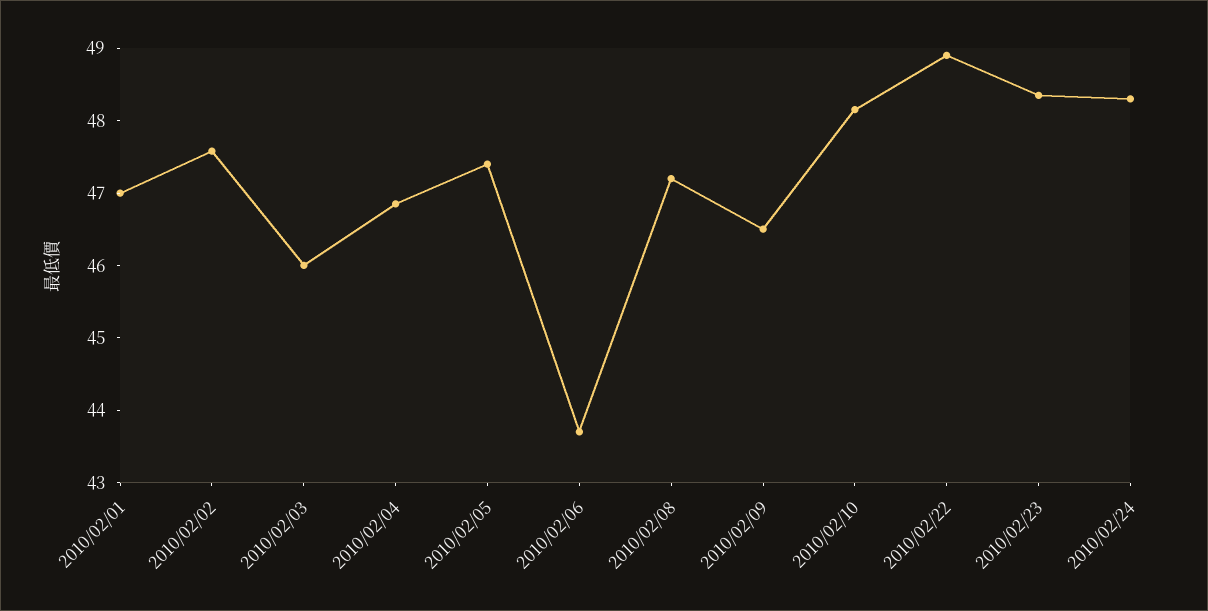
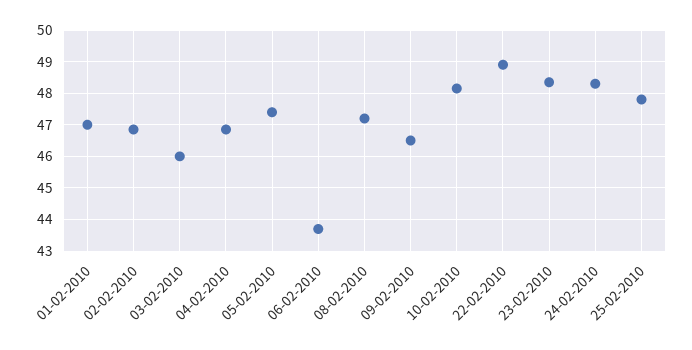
2010/02/02: 47.6 -> 46.8
25-02-2010: none -> 47.8

